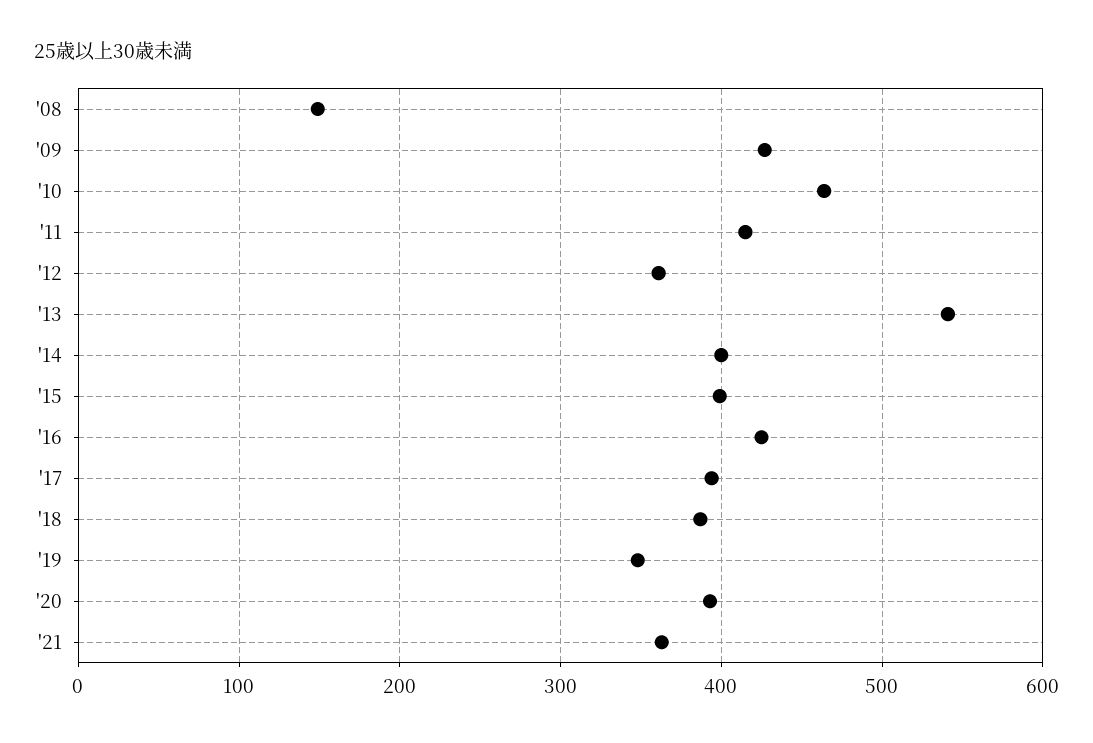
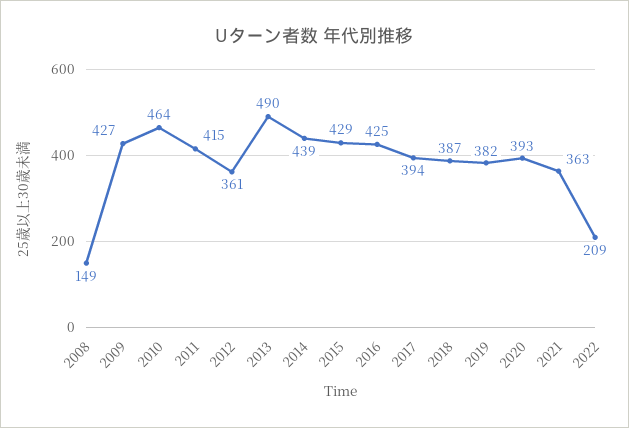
'13: 540 -> 490
'14: 400 -> 439
'15: 400 -> 429
'19: 350 -> 382
2022: none -> 209

